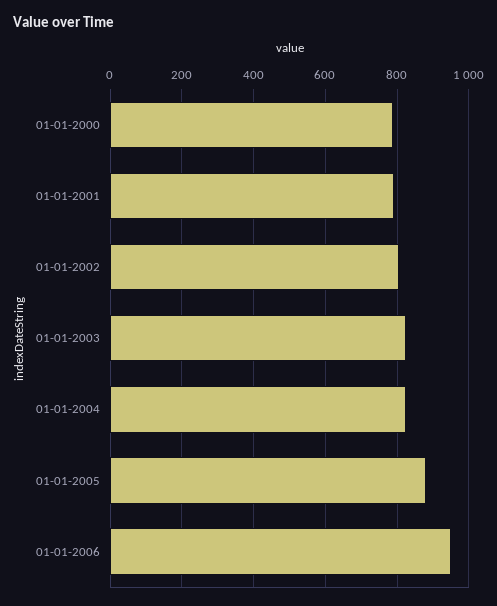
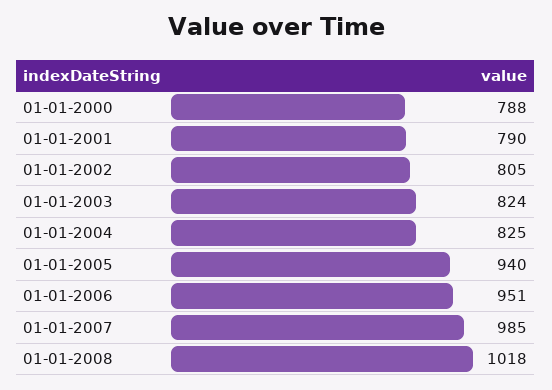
01-01-2005: 880 -> 940
01-01-2007: none -> 985
01-01-2008: none -> 1018

